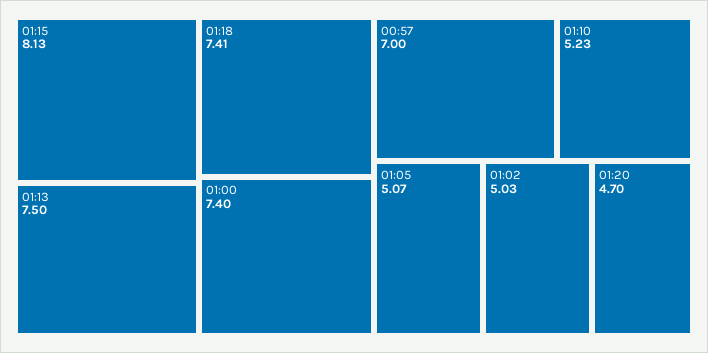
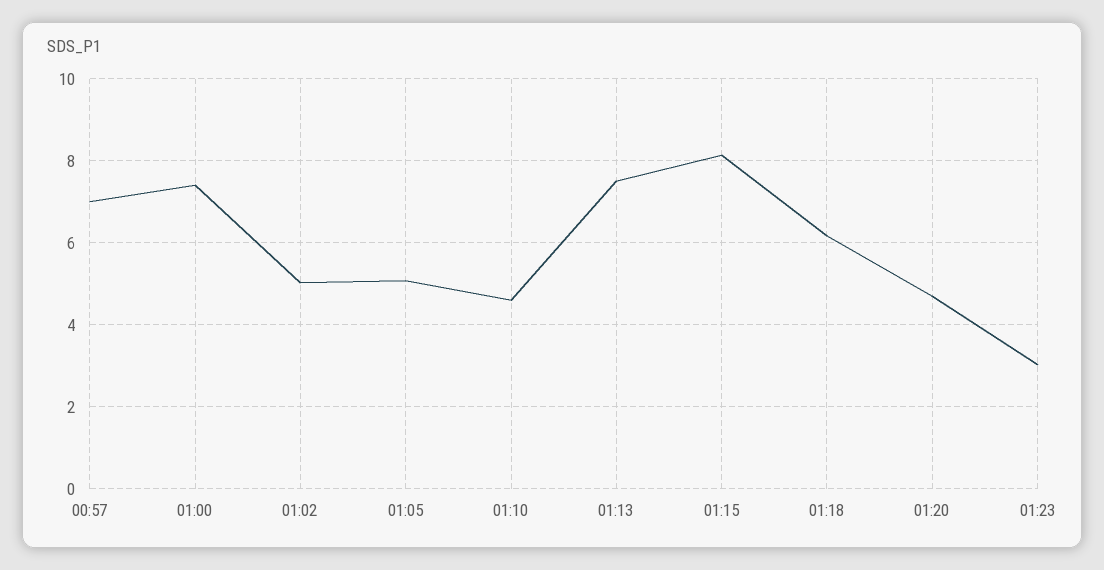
01:18: 7.41 -> 6.2
01:10: 5.23 -> 4.6
01:23: none -> 3

